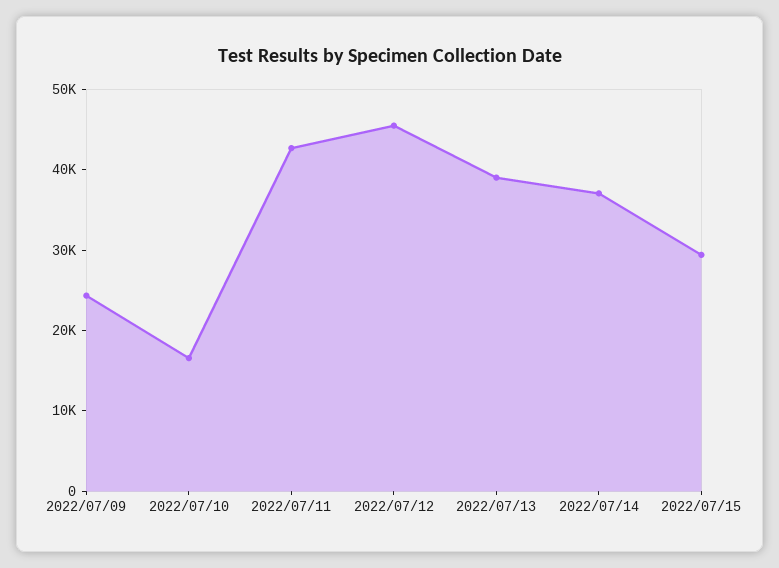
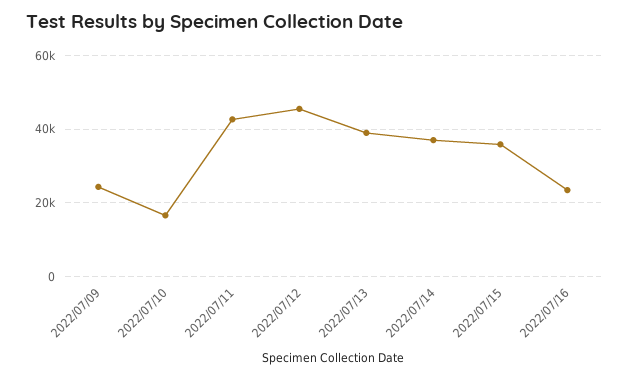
2022/07/15: 30000 -> 36000
2022/07/16: none -> 24000

